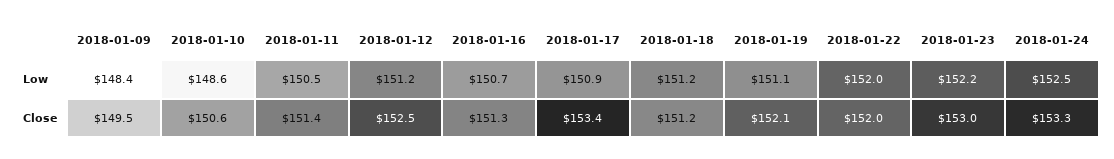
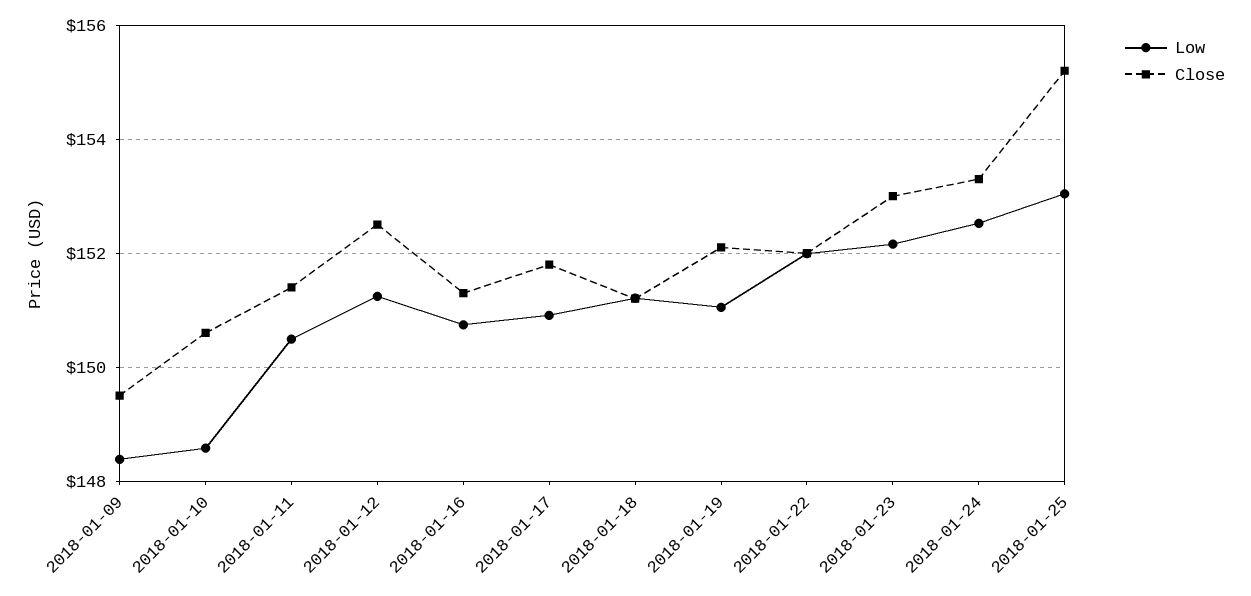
Close, 2018-01-17: 153.4 -> 151.8
Low, 2018-01-25: none -> 153
Close, 2018-01-25: none -> 155.2

